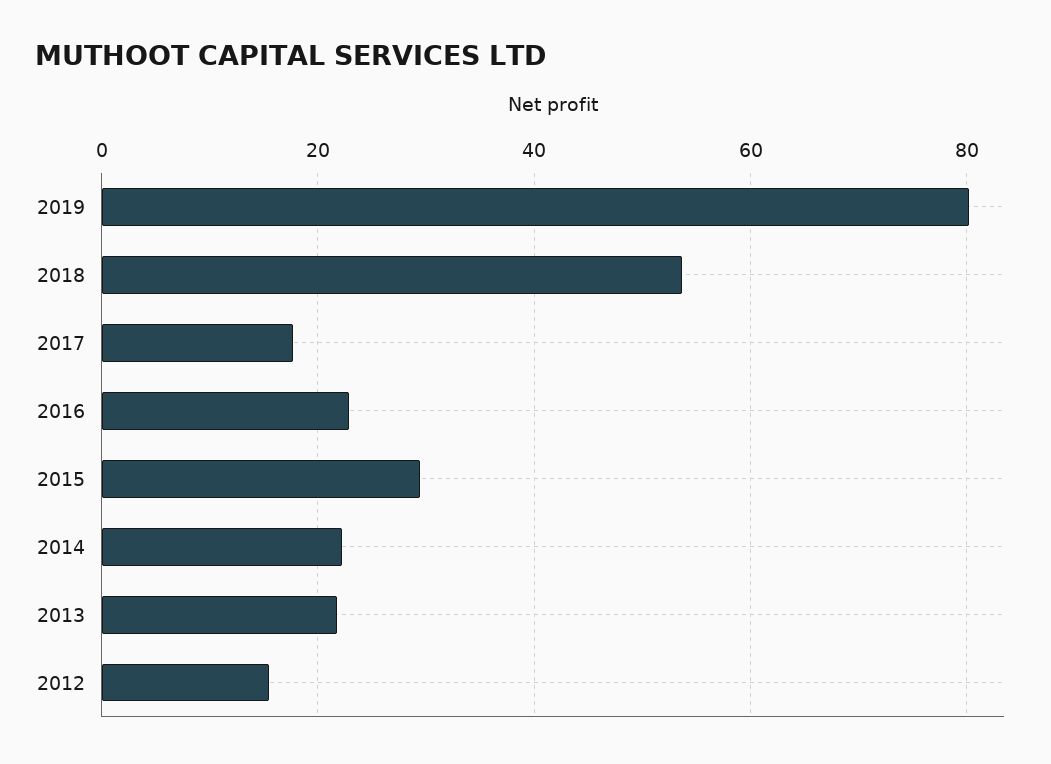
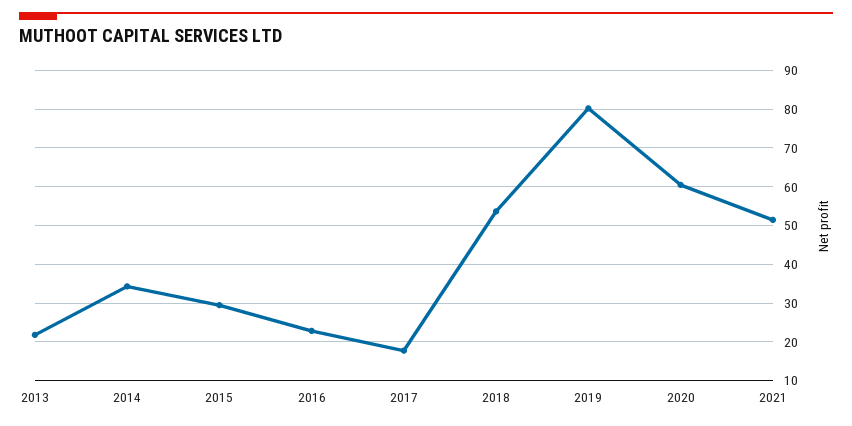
2014: 22 -> 34
2012: 16 -> none
2020: none -> 60
2021: none -> 52

